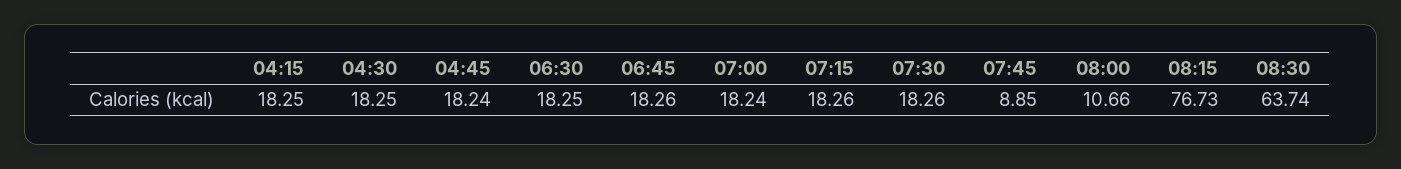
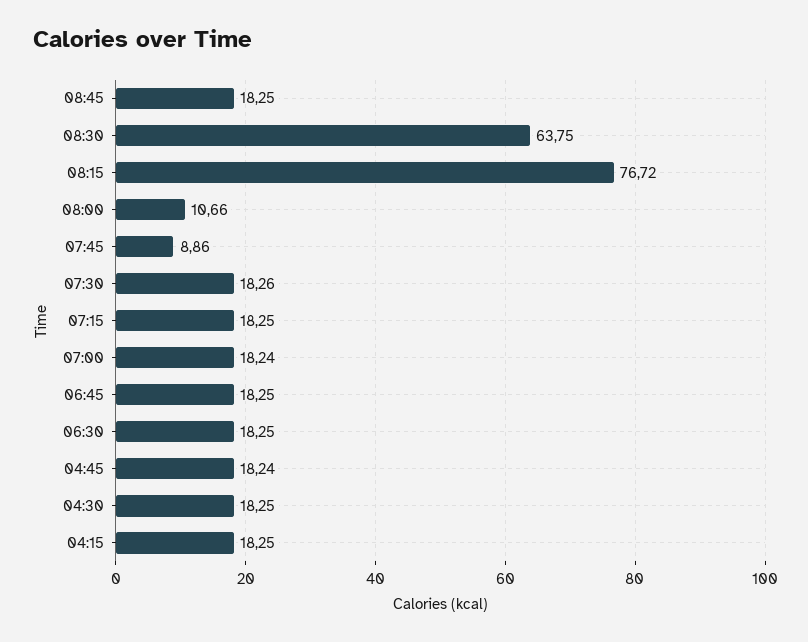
06:45: 18.26 -> 18.25
07:15: 18.26 -> 18.25
07:45: 8.85 -> 8.86
08:15: 76.73 -> 76.72
08:30: 63.74 -> 63.75
08:45: none -> 18.25

